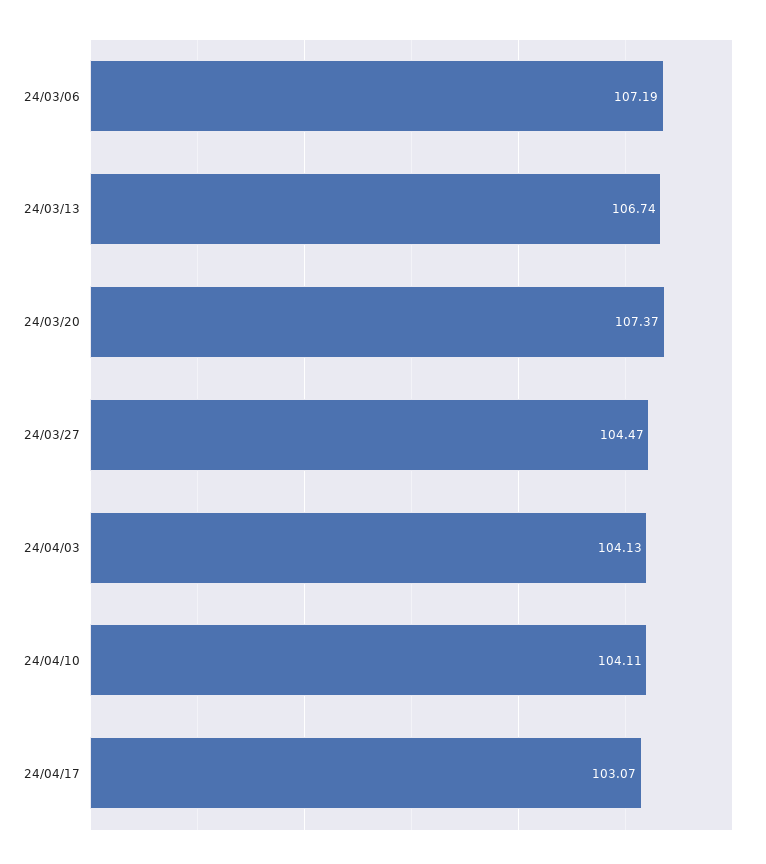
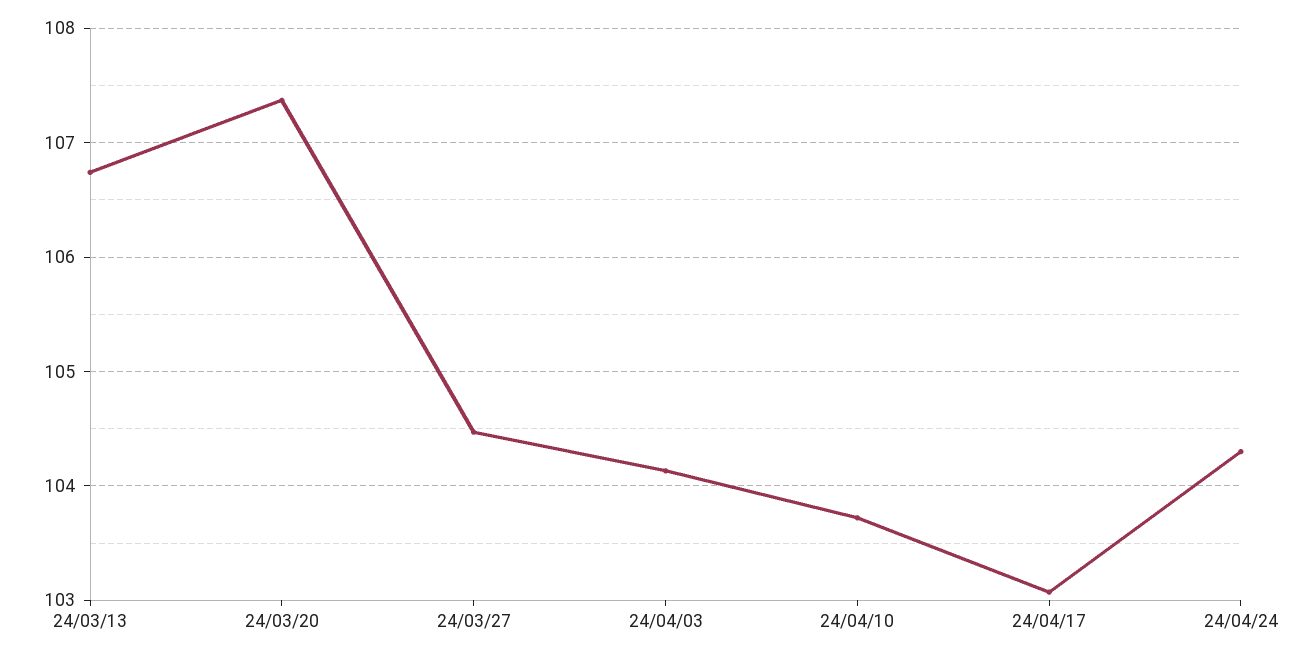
24/03/06: 107.19 -> none
24/04/10: 104.11 -> 103.7
24/04/24: none -> 104.3

